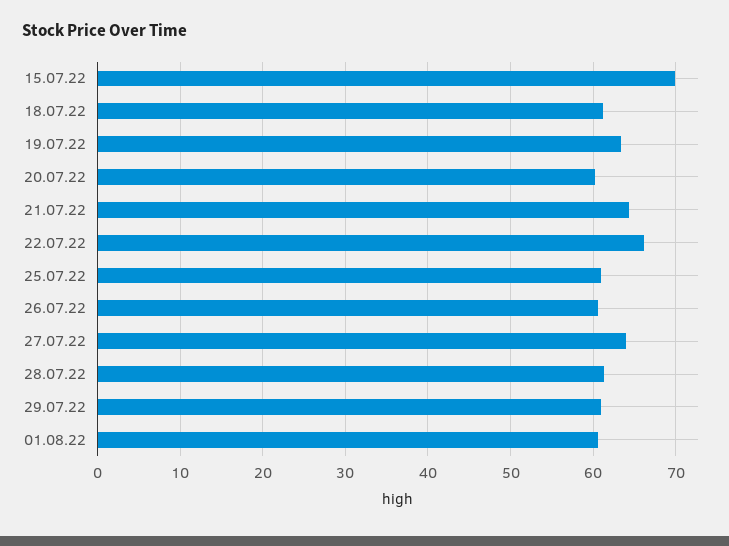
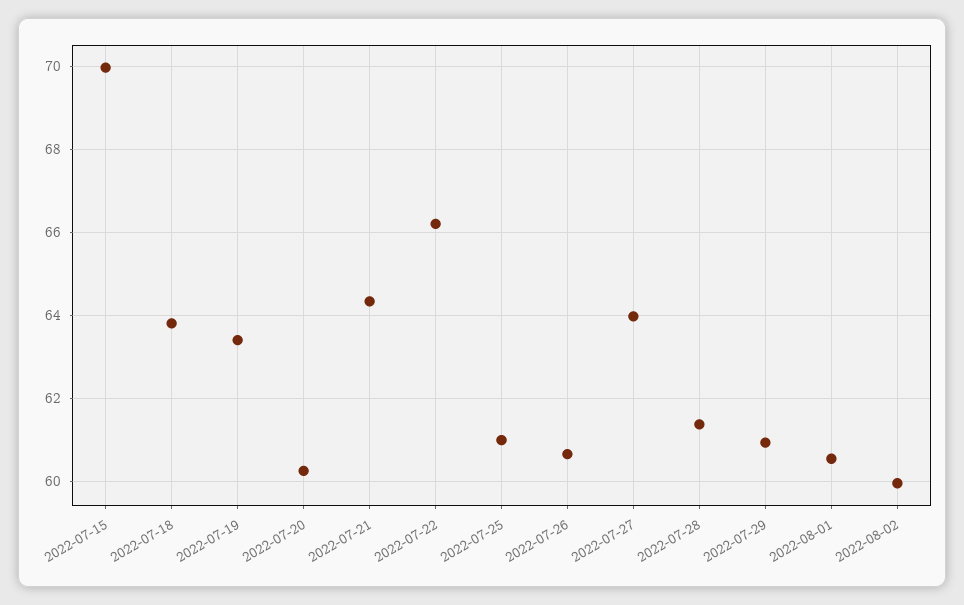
18.07.22: 61 -> 63.8
2022-08-02: none -> 60

